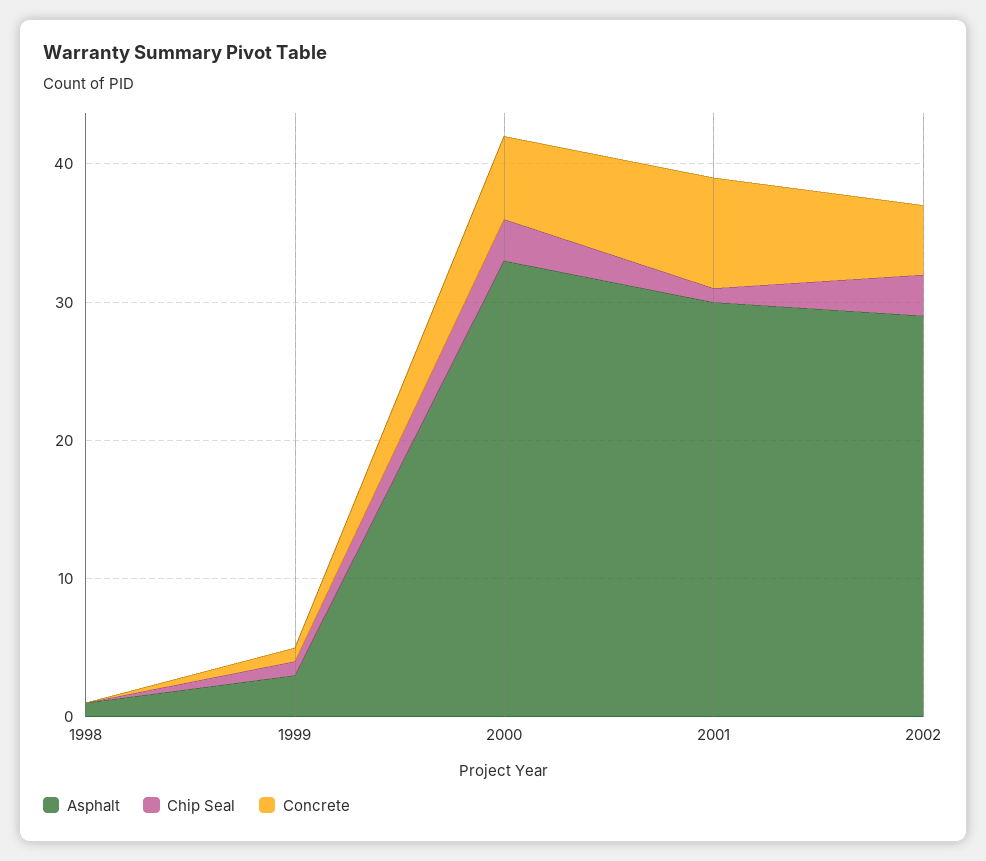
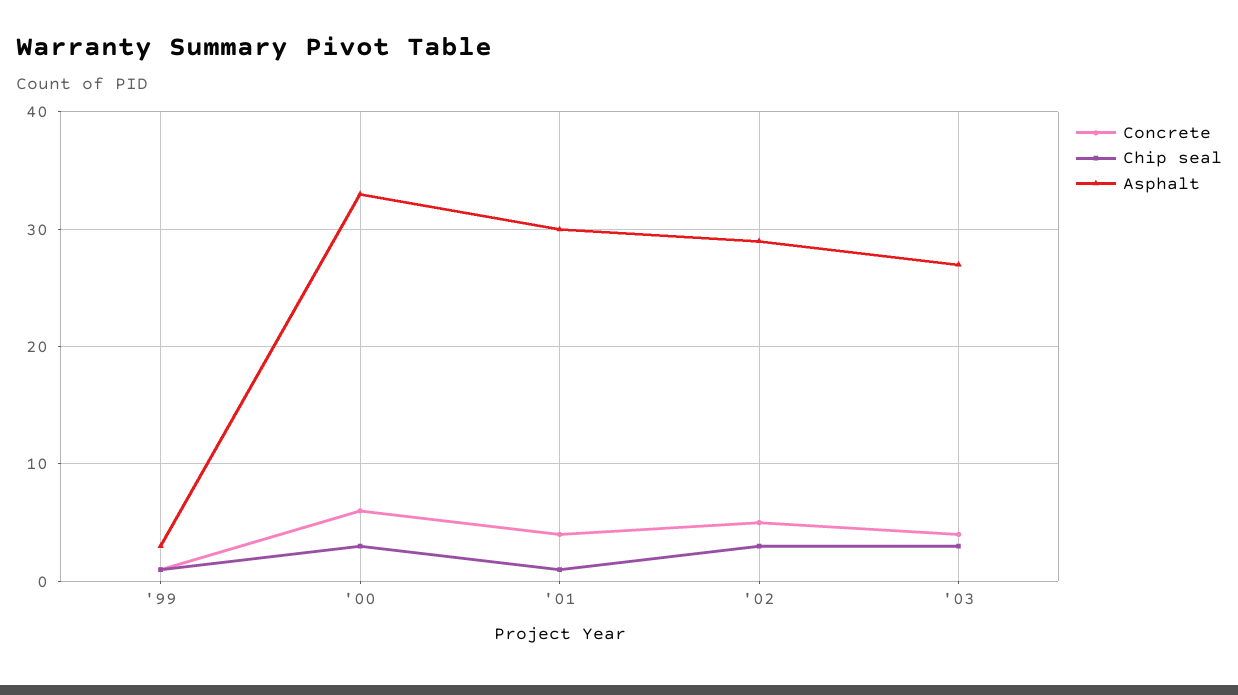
Asphalt, 1998: 1 -> none
Chip Seal, 1998: 0 -> none
Concrete, 1998: 0 -> none
Concrete, 2001: 8 -> 4
Concrete, '03: none -> 4
Chip Seal, '03: none -> 3
Asphalt, '03: none -> 27

